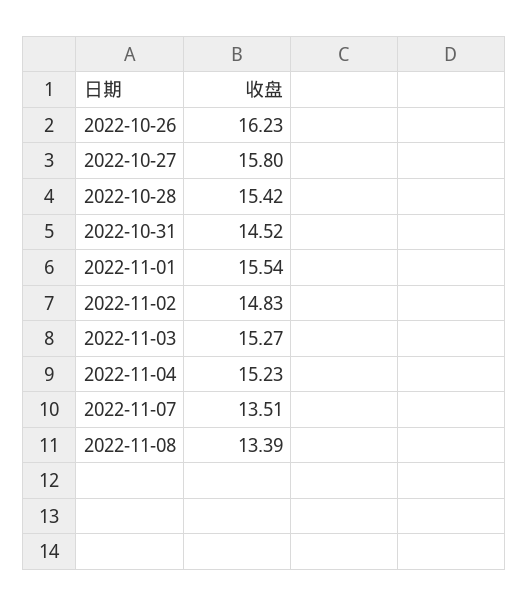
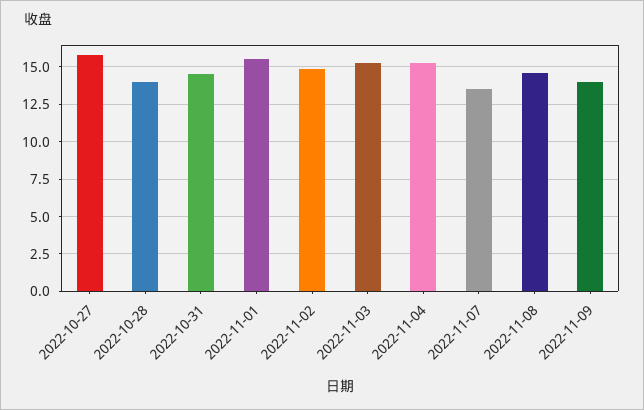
2022-10-26: 16.23 -> none
2022-10-28: 15.42 -> 14
2022-11-08: 13.39 -> 14.5
2022-11-09: none -> 14

